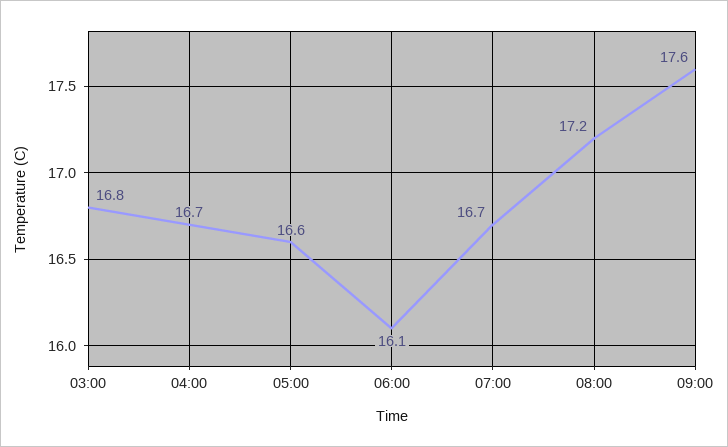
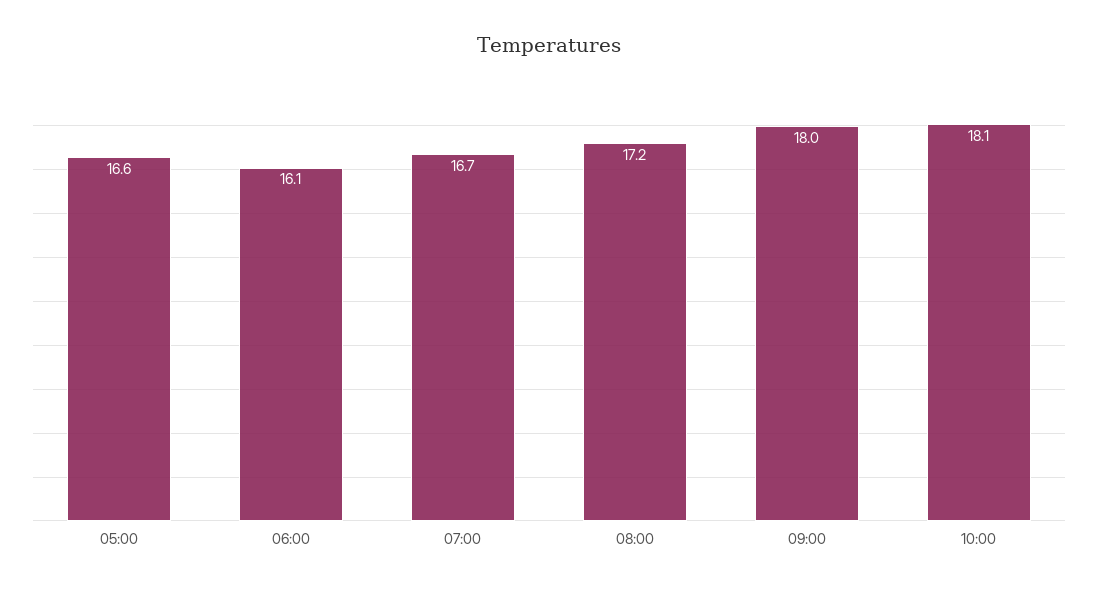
03:00: 16.8 -> none
04:00: 16.7 -> none
09:00: 17.6 -> 18
10:00: none -> 18.1

